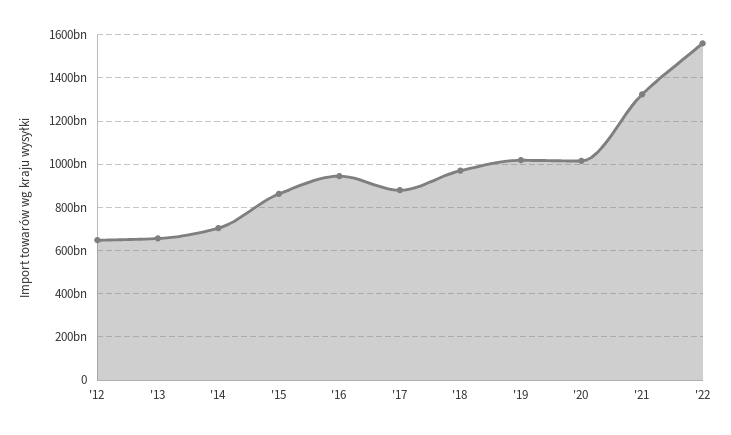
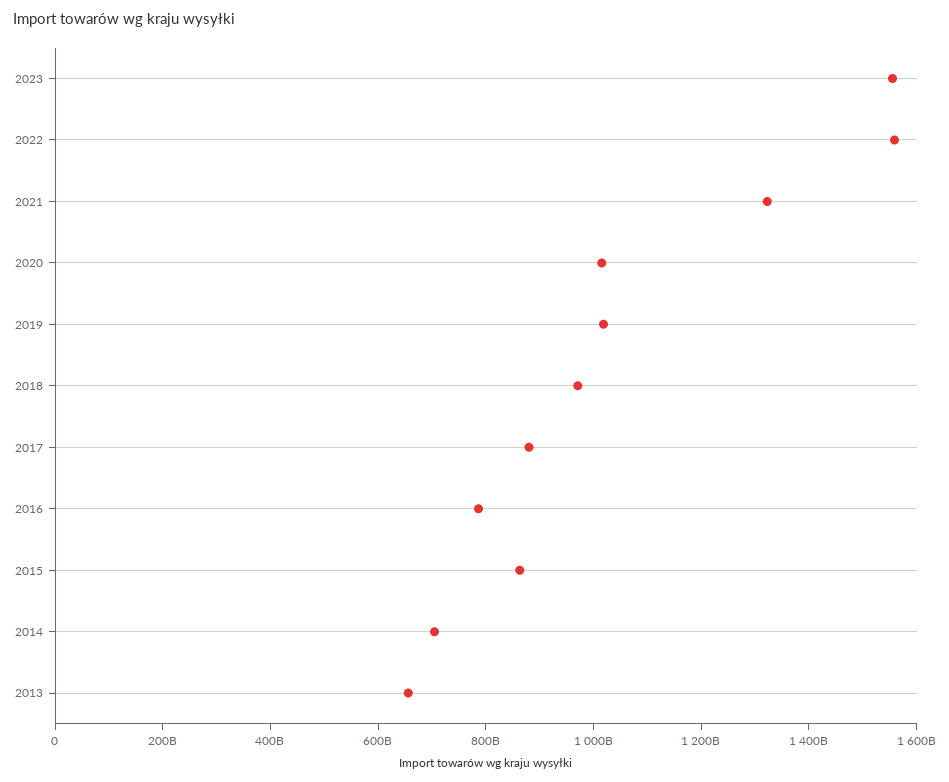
'12: 650000000000 -> none
'16: 950000000000 -> 800000000000
2023: none -> 1550000000000

